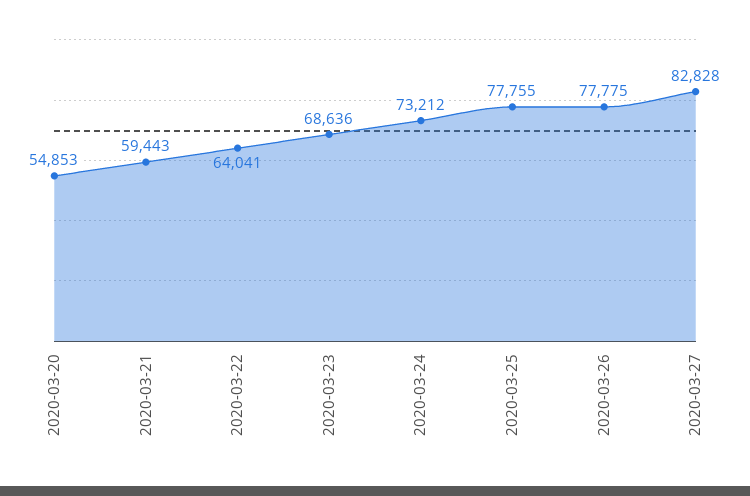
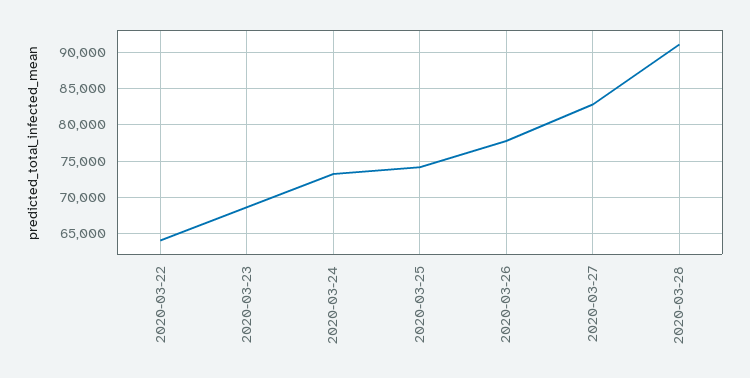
2020-03-20: 54853 -> none
2020-03-21: 59443 -> none
2020-03-25: 77755 -> 74000
2020-03-28: none -> 91000

